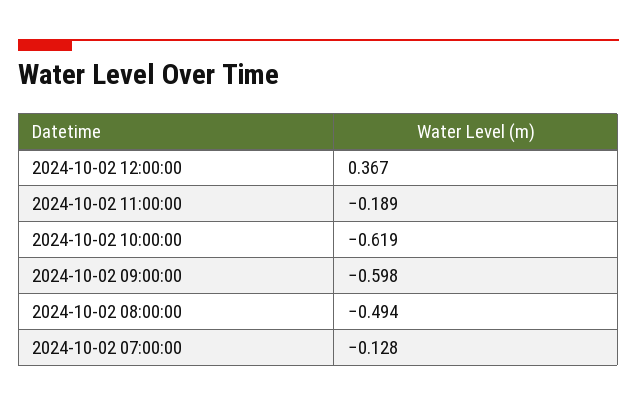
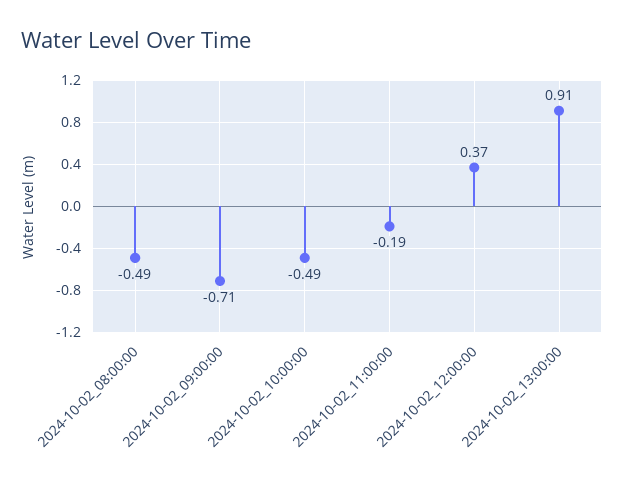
2024-10-02 10:00:00: -0.619 -> -0.49
2024-10-02 09:00:00: -0.598 -> -0.71
2024-10-02 07:00:00: -0.128 -> none
2024-10-02_13:00:00: none -> 0.91

